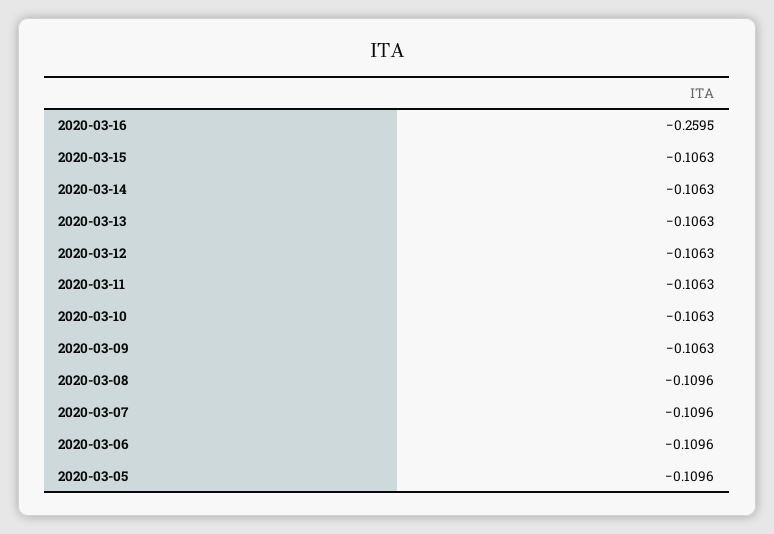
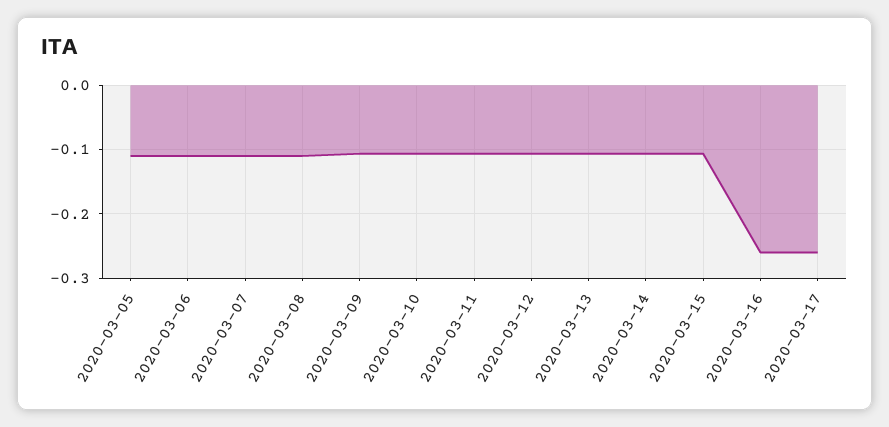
2020-03-17: none -> -0.26

